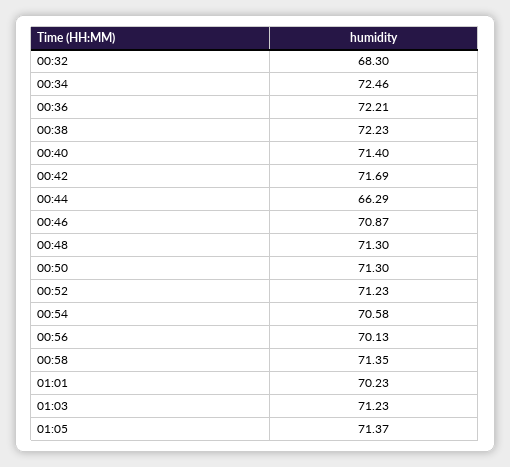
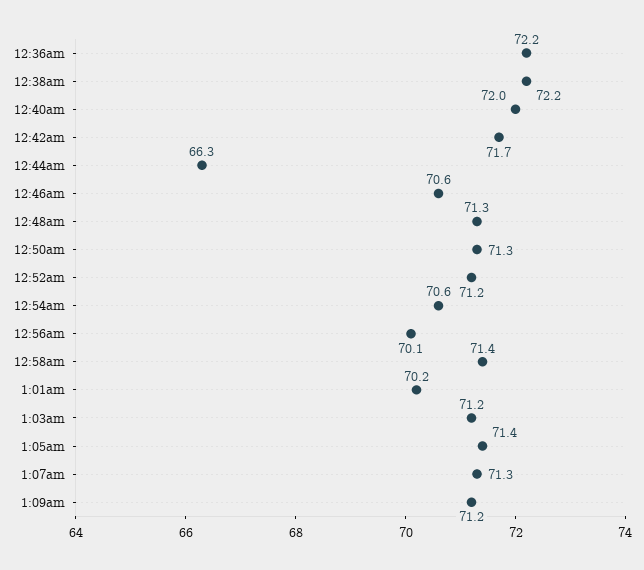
00:32: 68.3 -> none
00:34: 72.46 -> none
00:40: 71.4 -> 72
00:46: 70.87 -> 70.6
1:07am: none -> 71.3
1:09am: none -> 71.2

